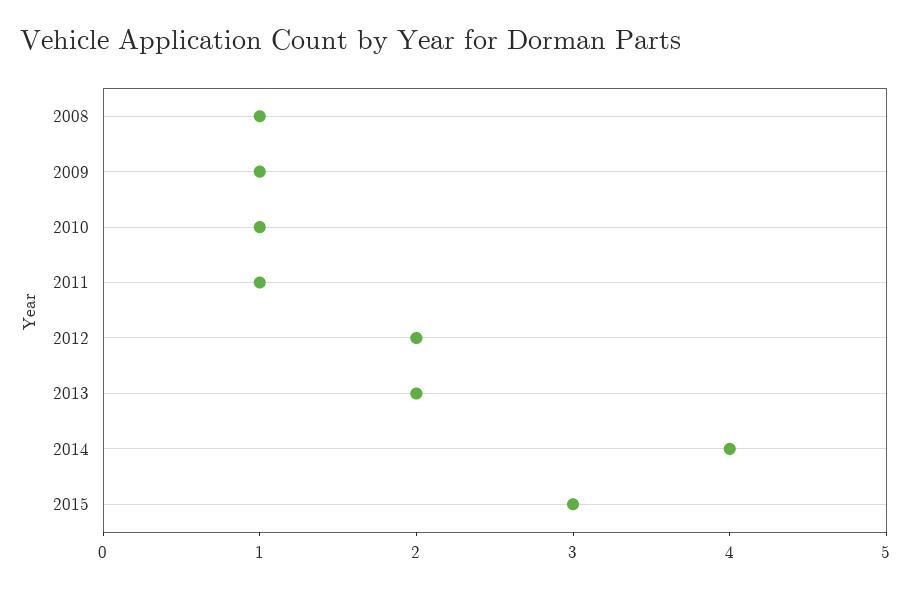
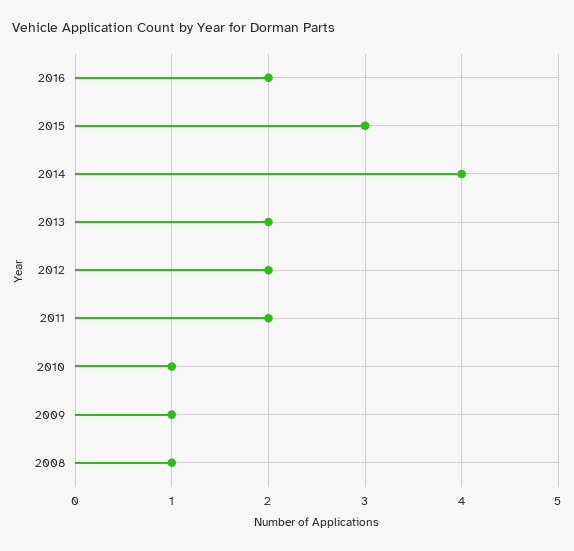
2011: 1 -> 2
2016: none -> 2

